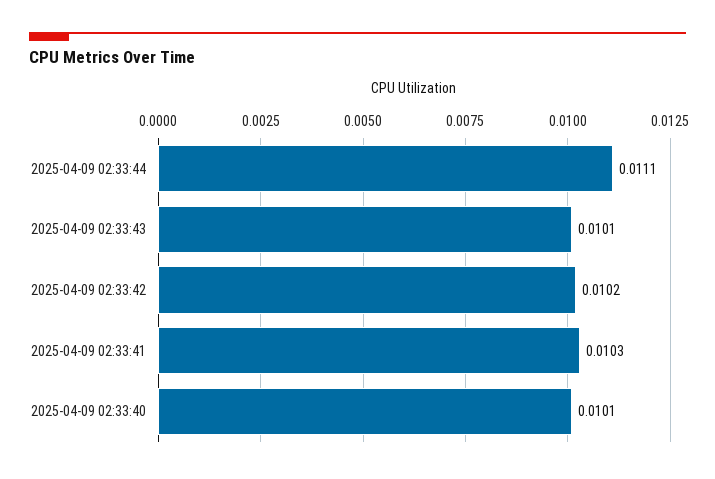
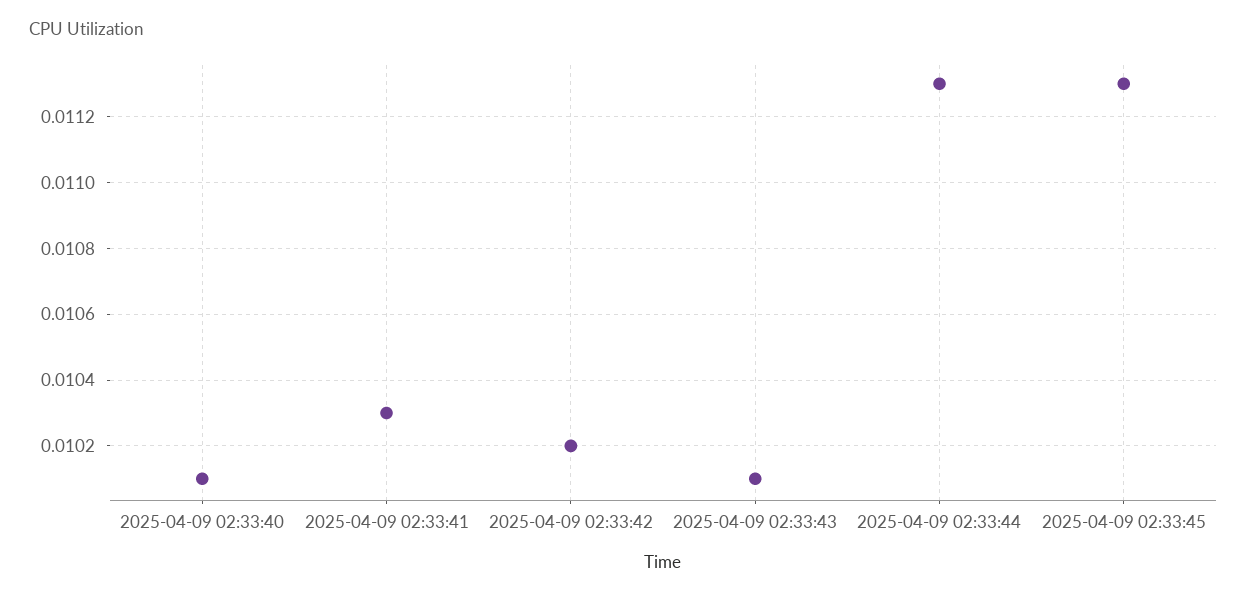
2025-04-09 02:33:44: 0.0111 -> 0.0113
2025-04-09 02:33:45: none -> 0.0113

